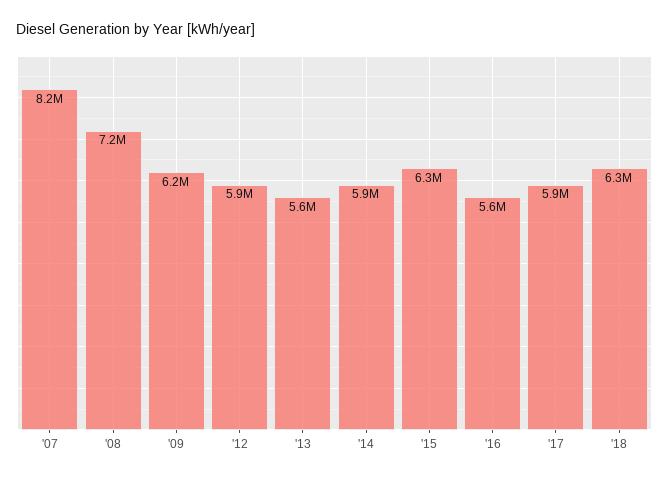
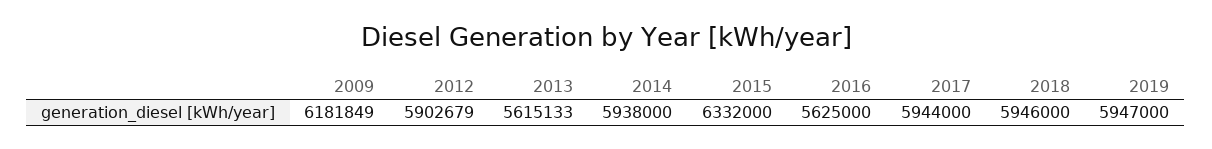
'07: 8200000 -> none
'08: 7200000 -> none
'18: 6300000 -> 5946000
2019: none -> 5947000

